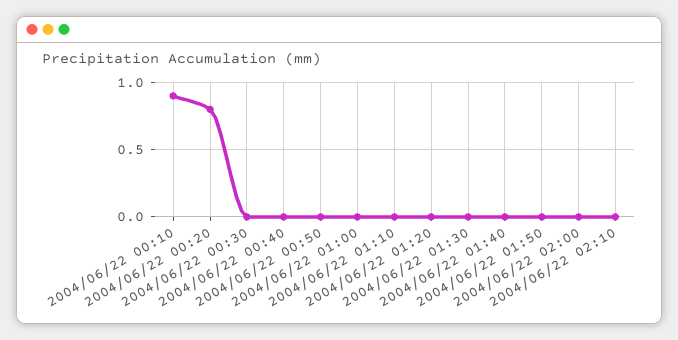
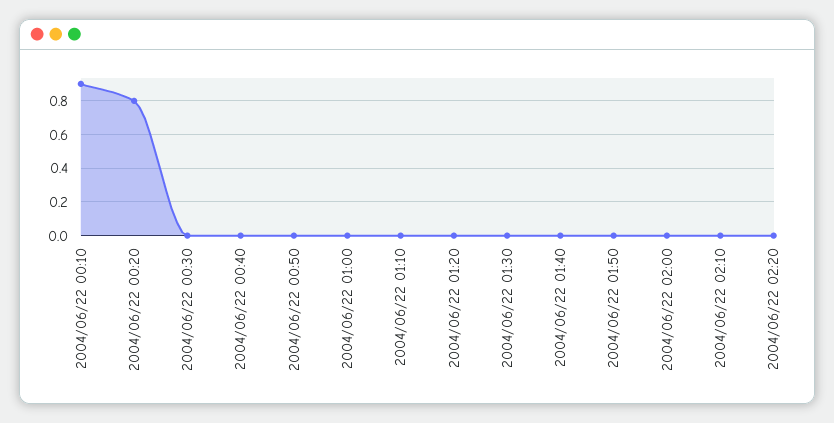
2004/06/22 02:20: none -> 0

